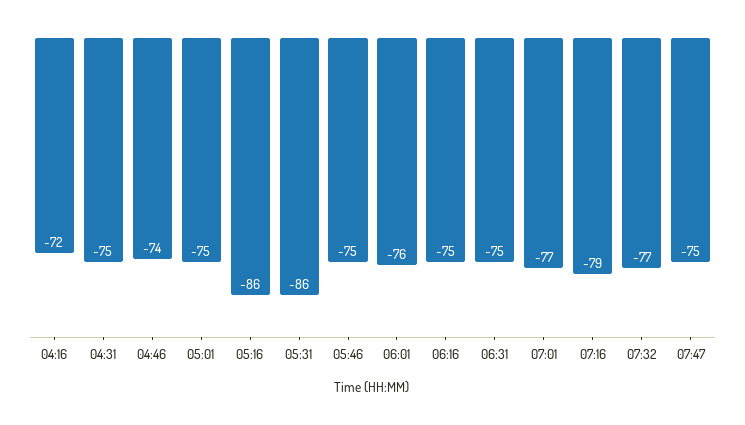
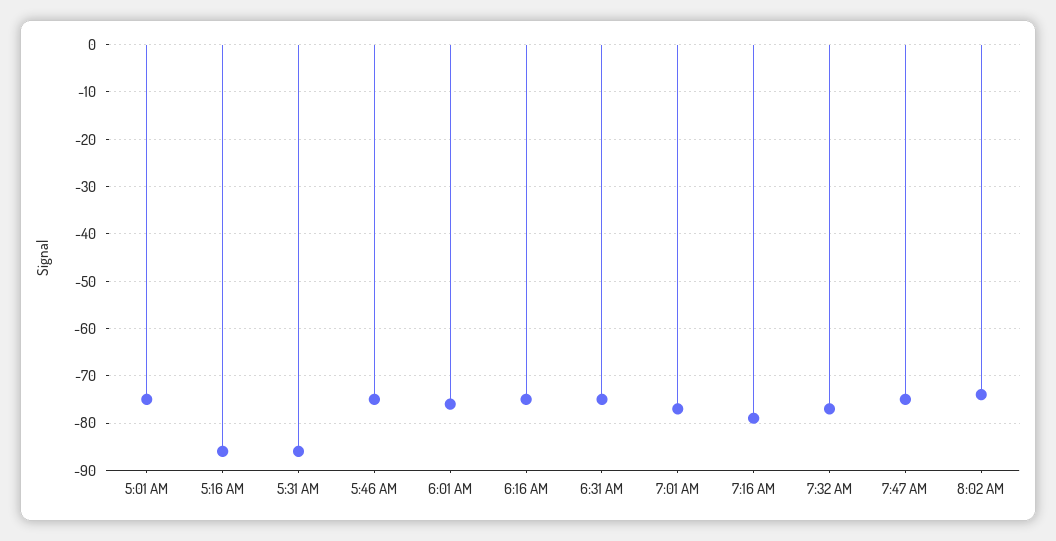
04:16: -72 -> none
04:31: -75 -> none
04:46: -74 -> none
8:02 AM: none -> -75

